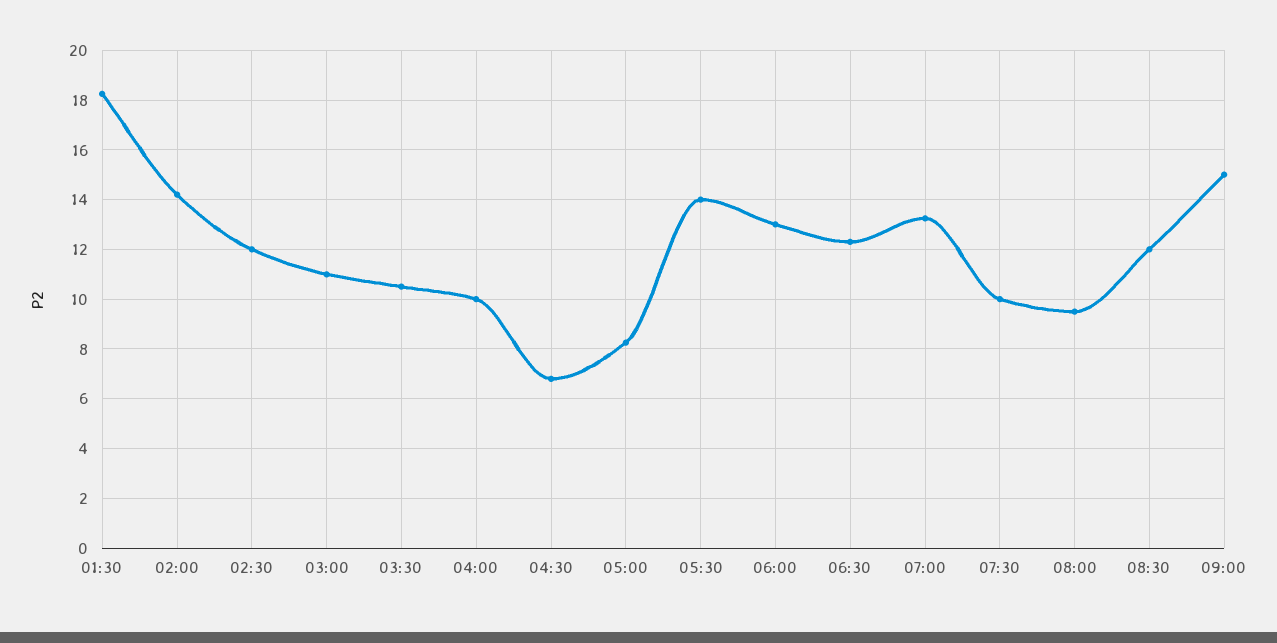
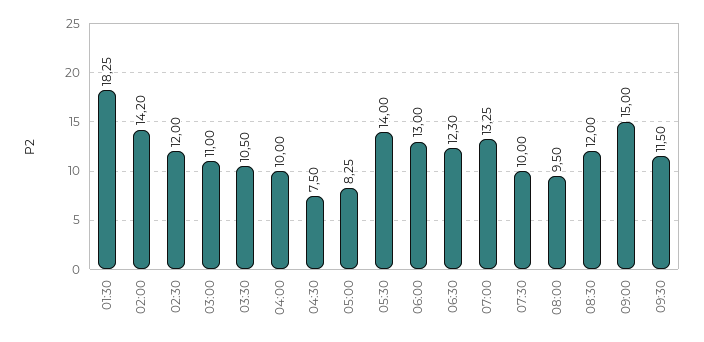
04:30: 6.75 -> 7.5
09:30: none -> 11.5

